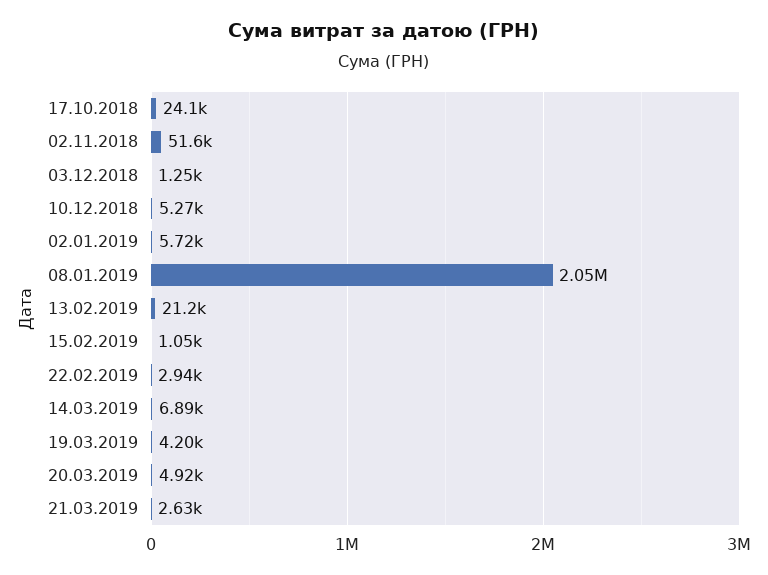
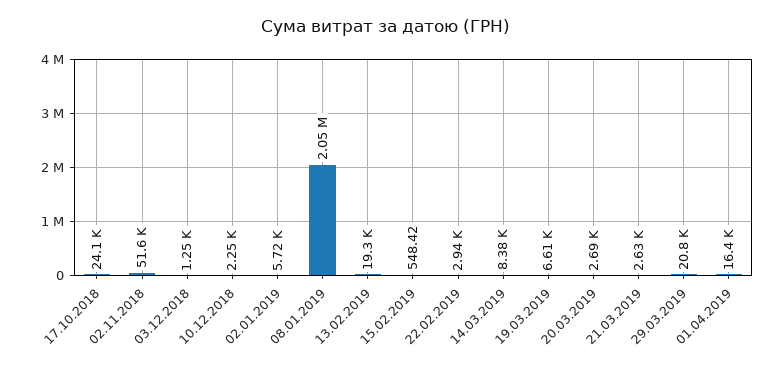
10.12.2018: 5270 -> 2250
13.02.2019: 21200 -> 19300
15.02.2019: 1050 -> 548.42
14.03.2019: 6890 -> 8380
19.03.2019: 4200 -> 6610
20.03.2019: 4920 -> 2690
29.03.2019: none -> 20800
01.04.2019: none -> 16400

